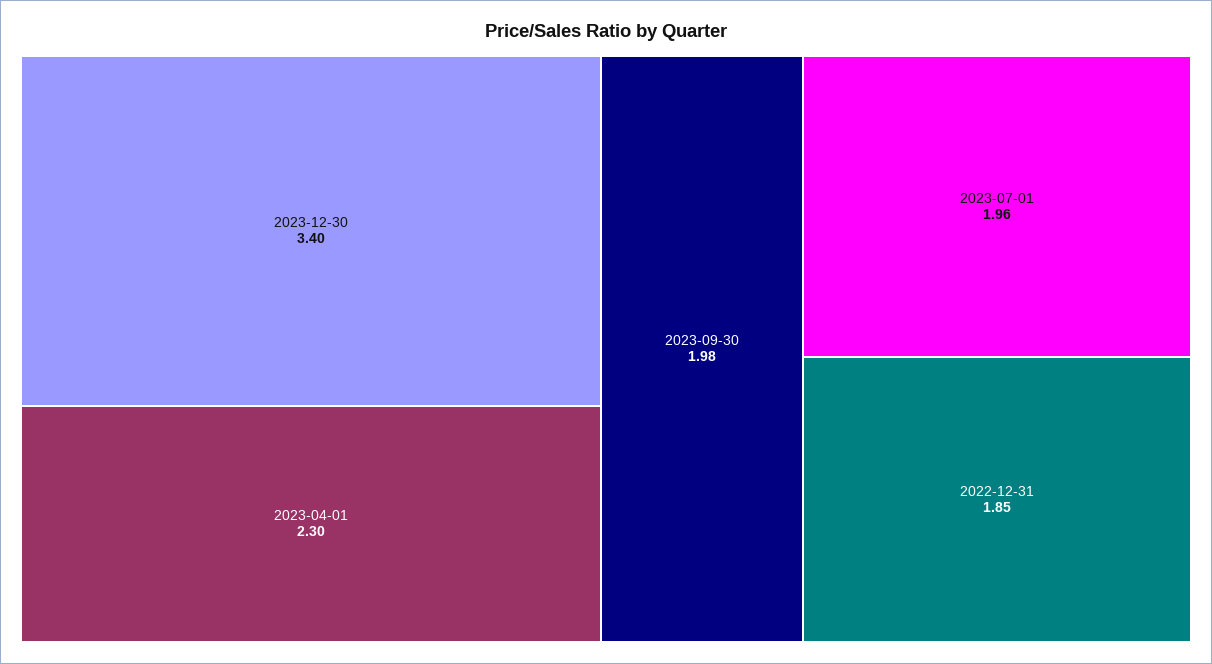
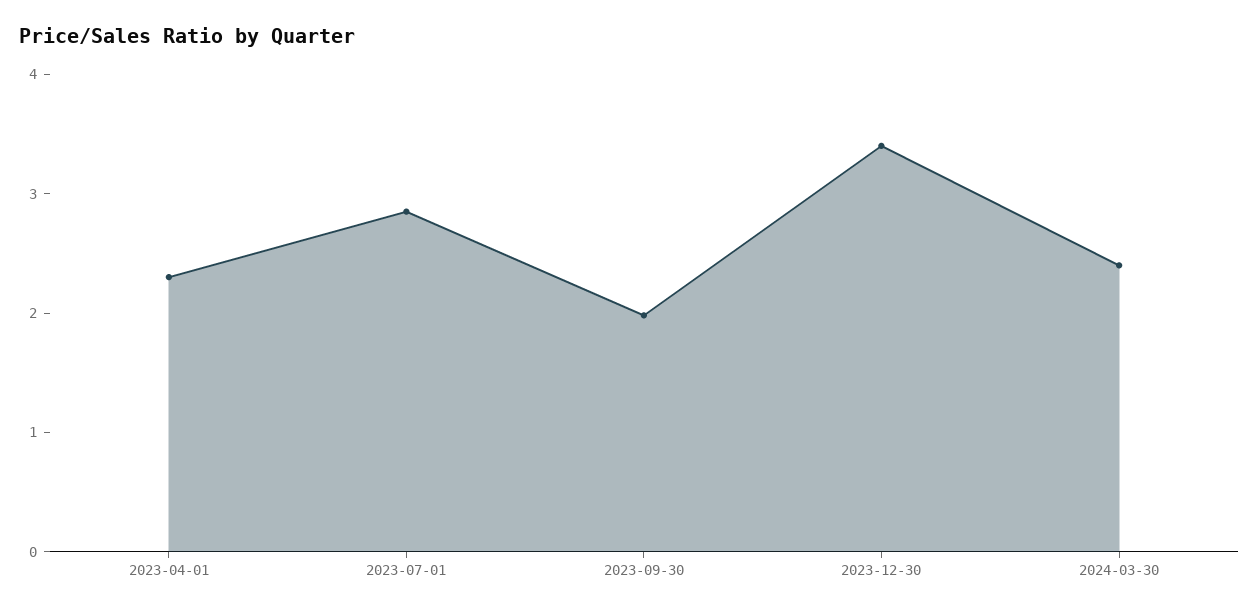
2023-07-01: 1.96 -> 2.8
2022-12-31: 1.85 -> none
2024-03-30: none -> 2.4

